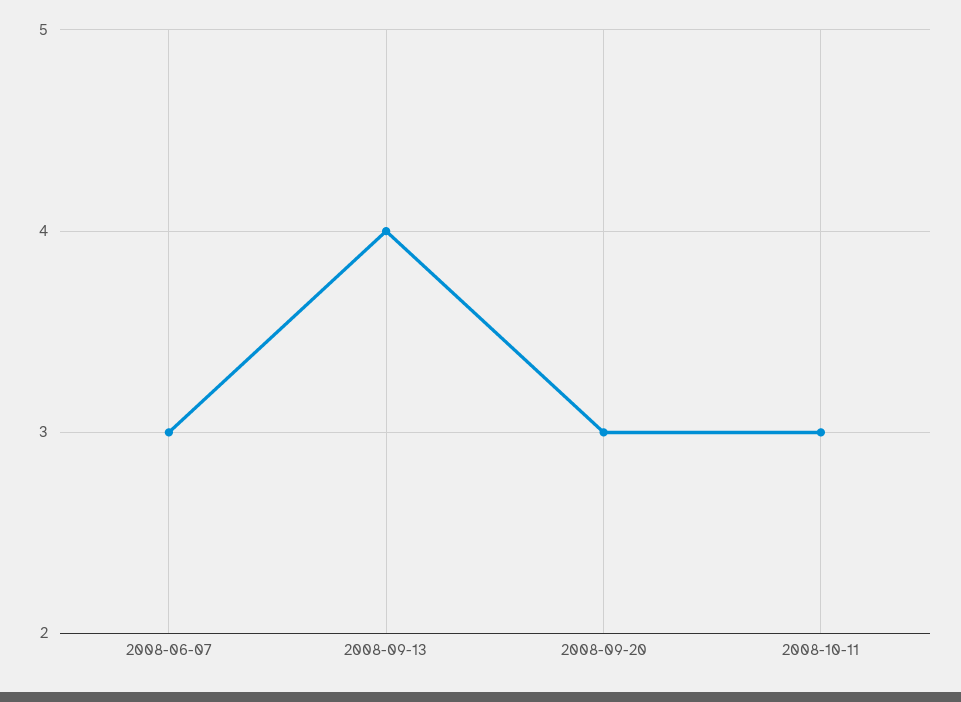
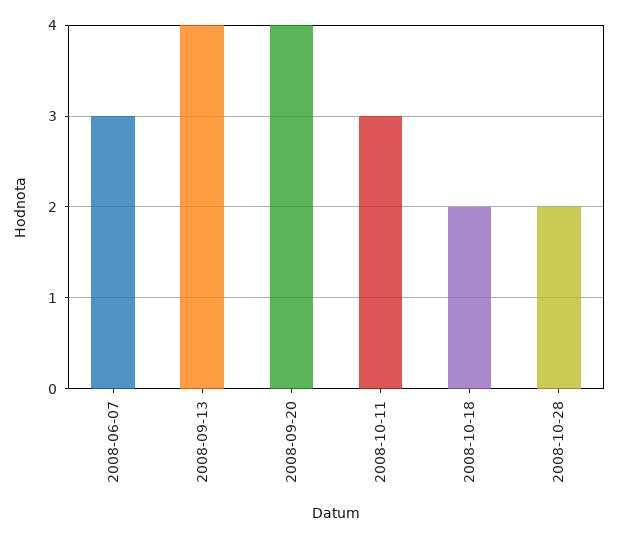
2008-09-20: 3 -> 4
2008-10-18: none -> 2
2008-10-28: none -> 2

